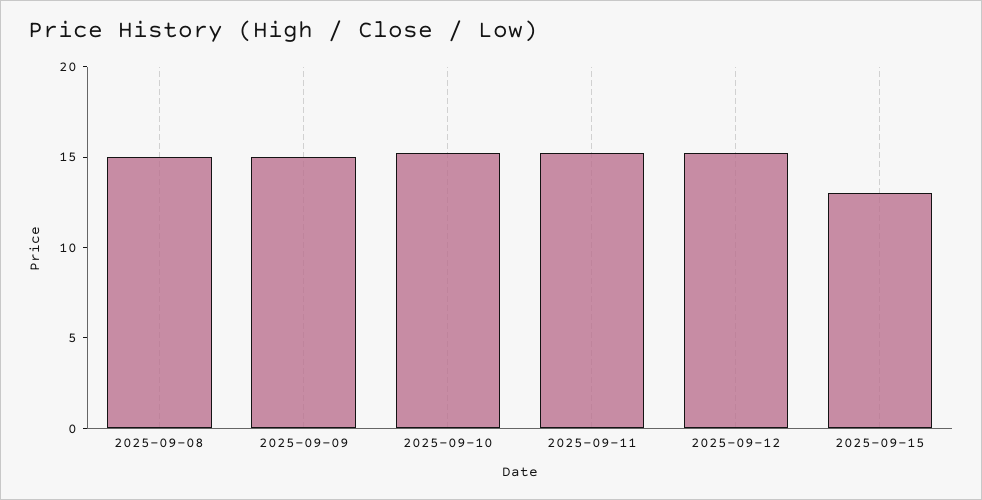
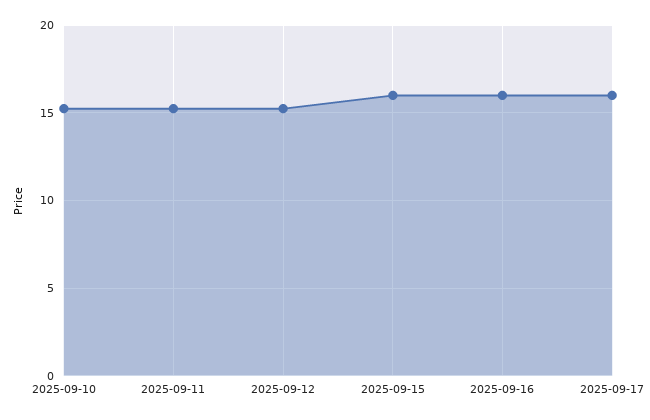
2025-09-08: 15 -> none
2025-09-09: 15 -> none
2025-09-15: 13 -> 16
2025-09-16: none -> 16
2025-09-17: none -> 16

